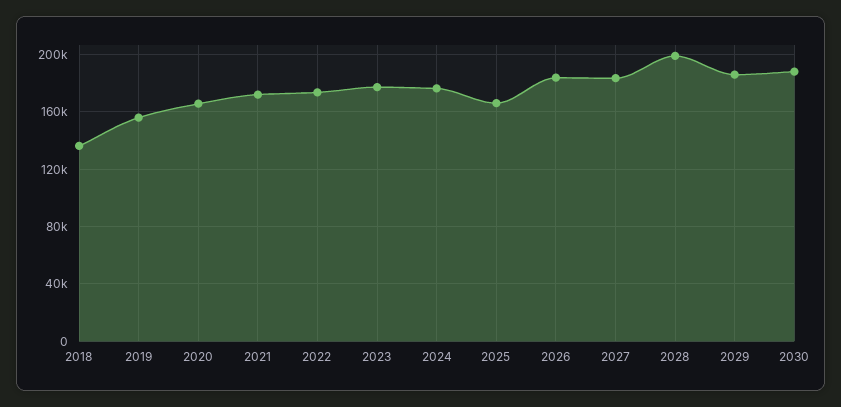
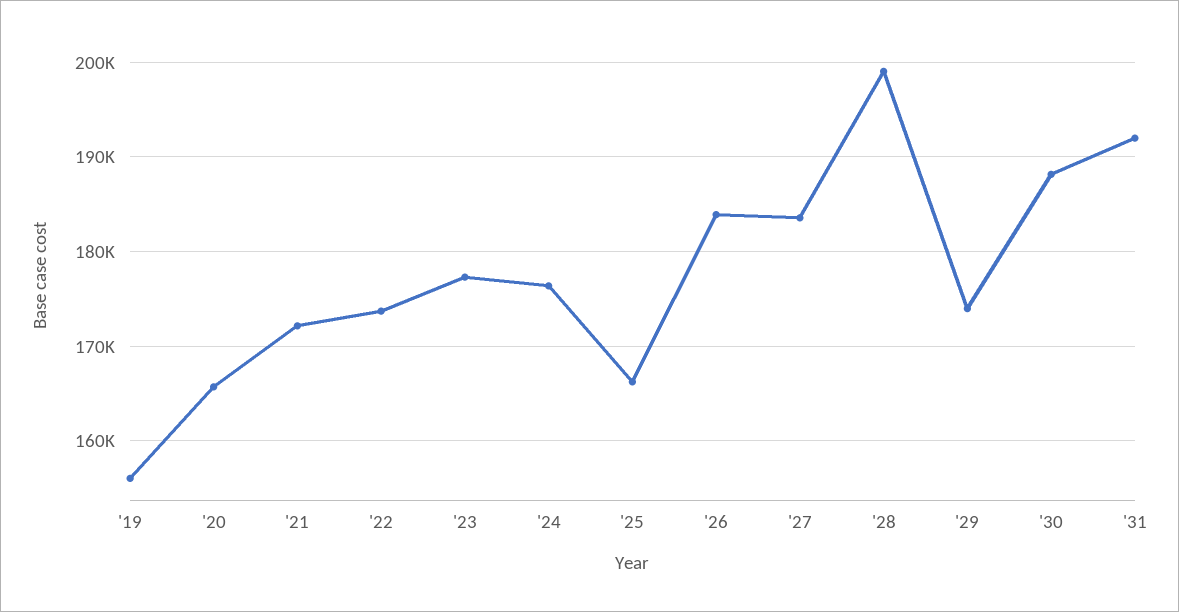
2018: 135000 -> none
2029: 185000 -> 174000
'31: none -> 192000

